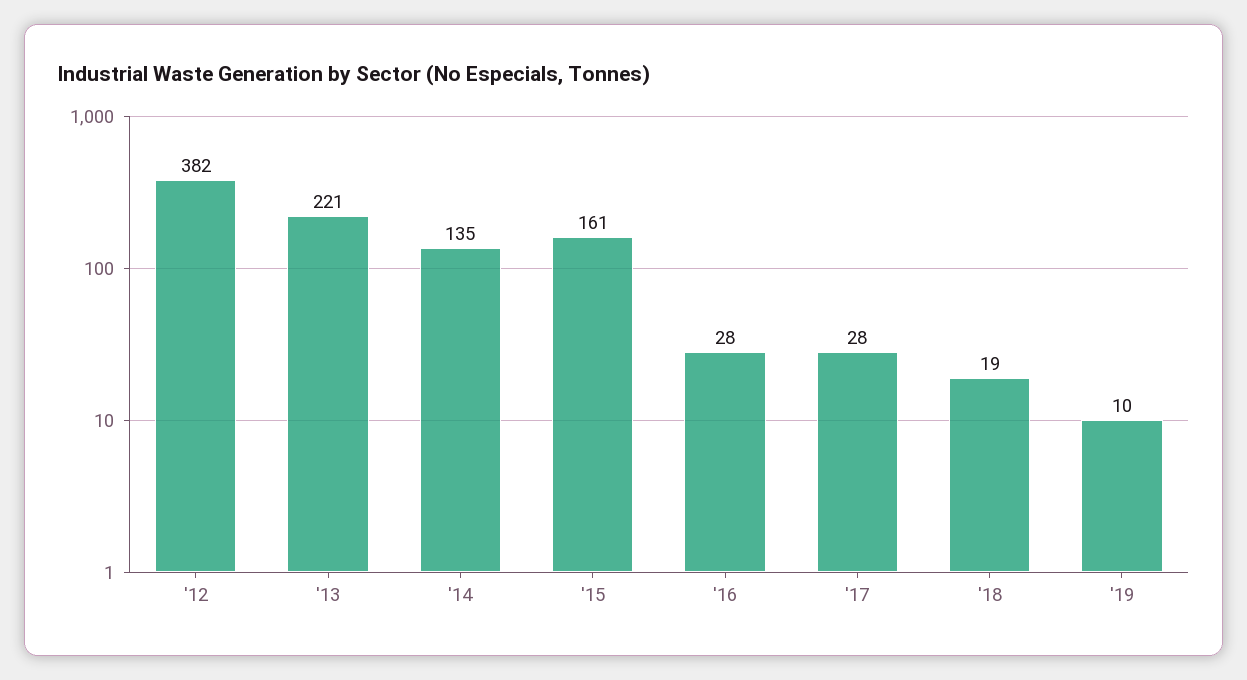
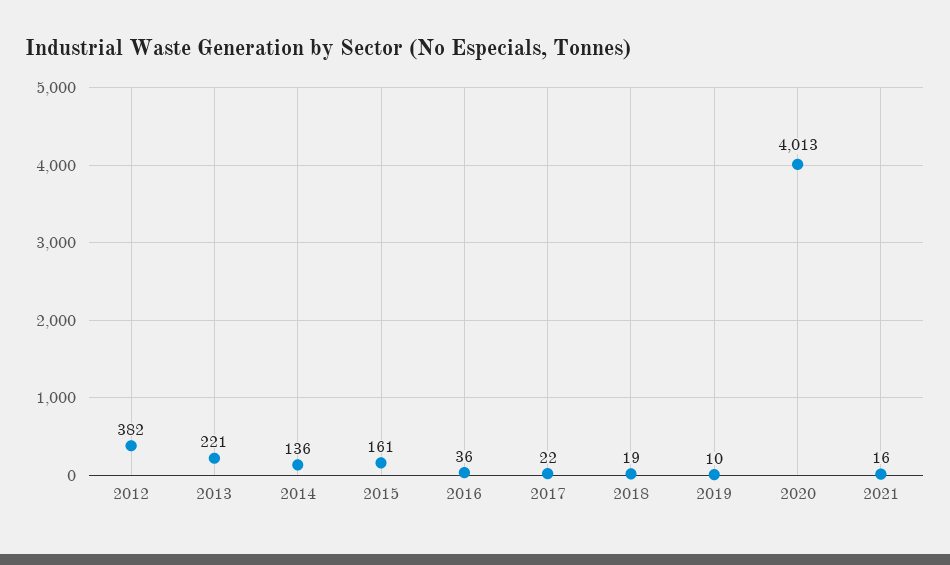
'14: 135 -> 136
'16: 28 -> 36
'17: 28 -> 22
2020: none -> 4013
2021: none -> 16

